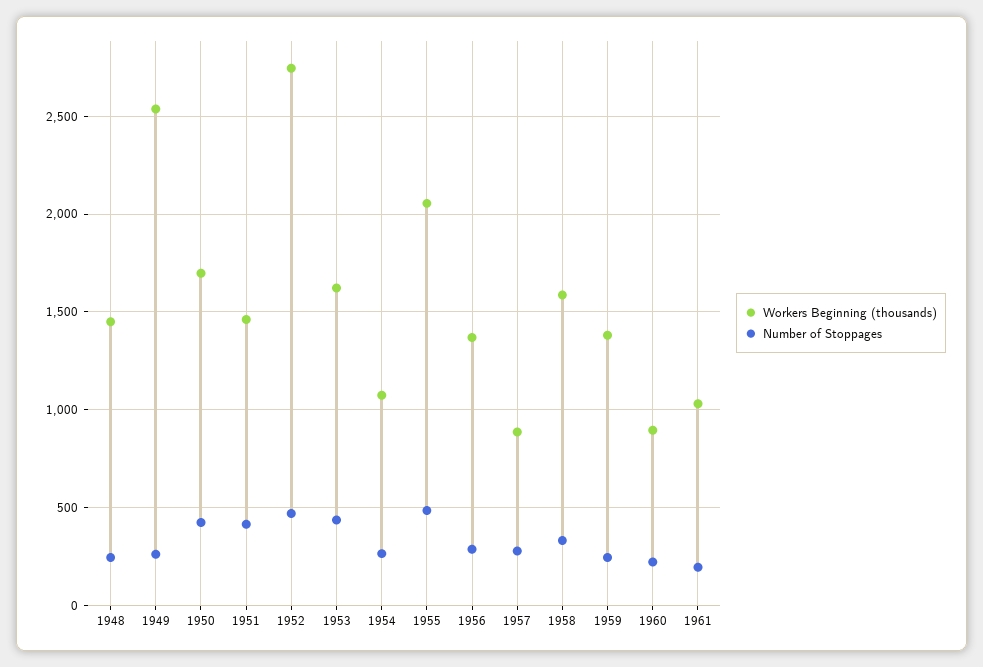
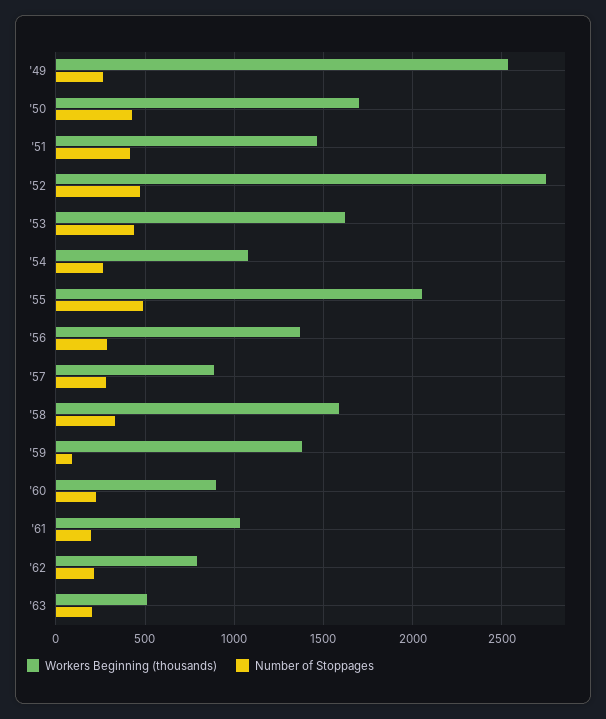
Workers Beginning (thousands), 1948: 1450 -> none
Number of Stoppages, 1948: 250 -> none
Number of Stoppages, 1959: 250 -> 100
Workers Beginning (thousands), '62: none -> 800
Number of Stoppages, '62: none -> 200
Workers Beginning (thousands), '63: none -> 500
Number of Stoppages, '63: none -> 200

